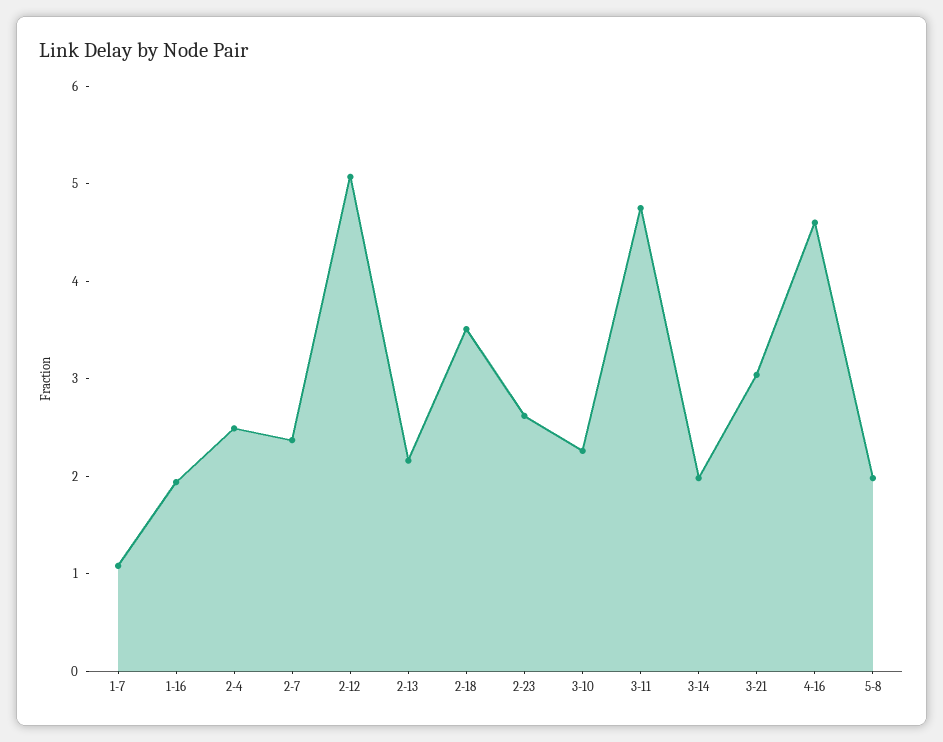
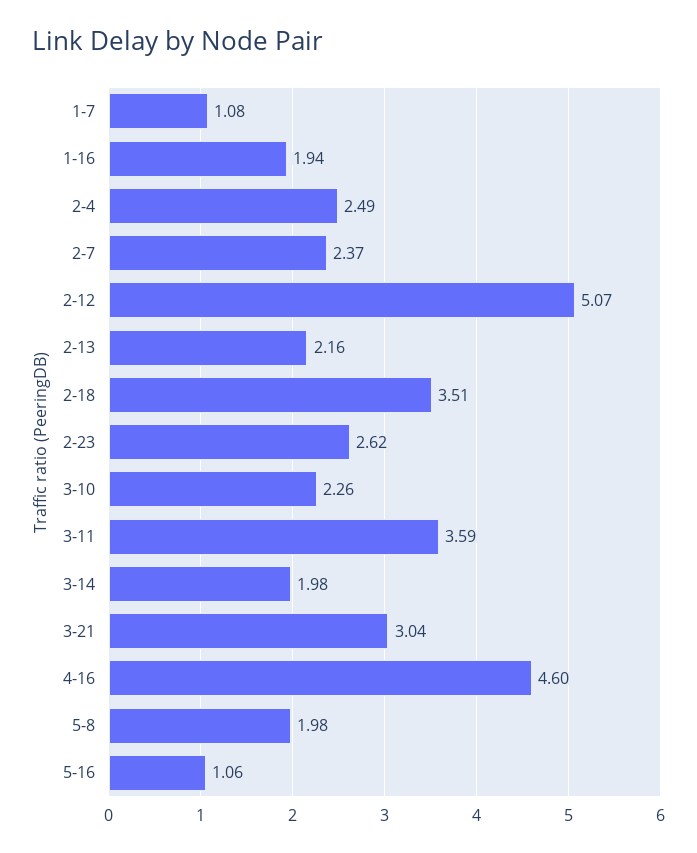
3-11: 4.8 -> 3.59
5-16: none -> 1.06

